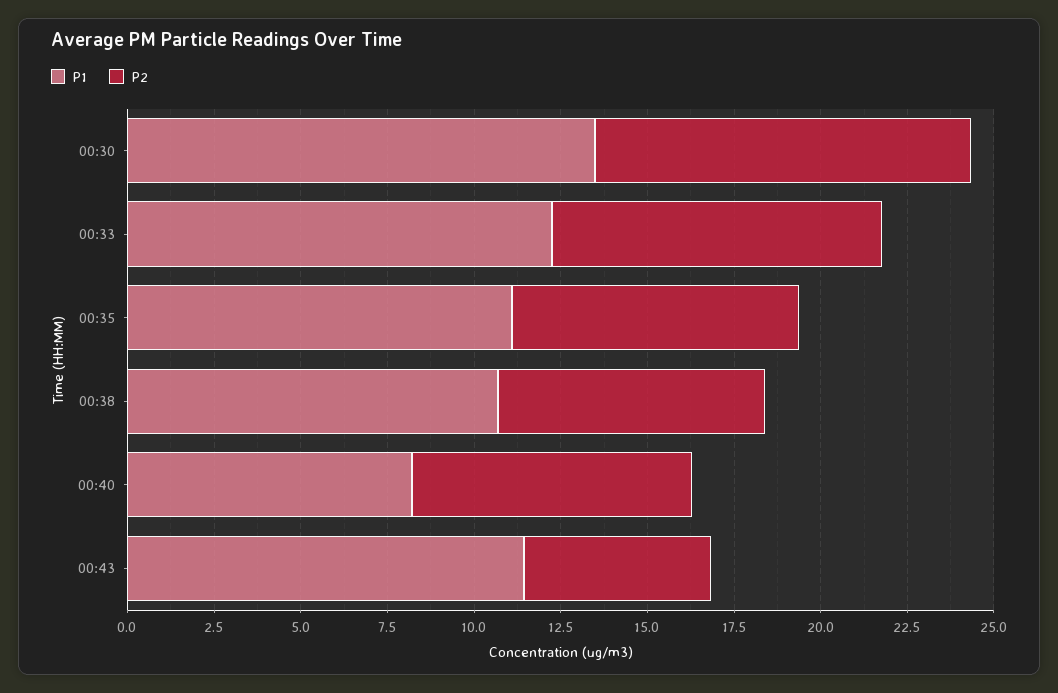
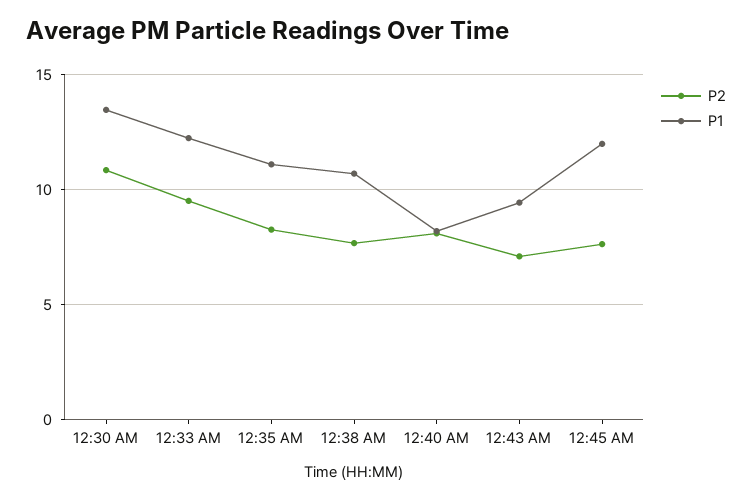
P1, 00:43: 11.5 -> 9.5
P2, 00:43: 5.5 -> 7
P2, 12:45 AM: none -> 7.5
P1, 12:45 AM: none -> 12

